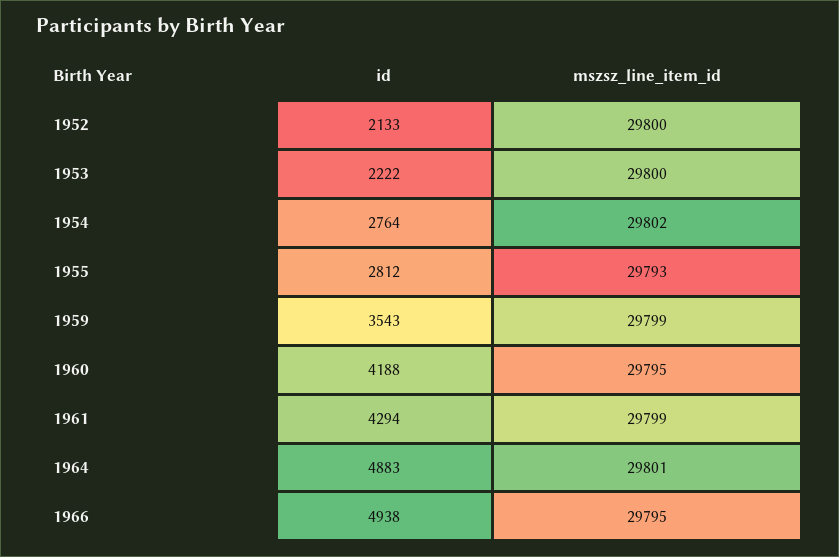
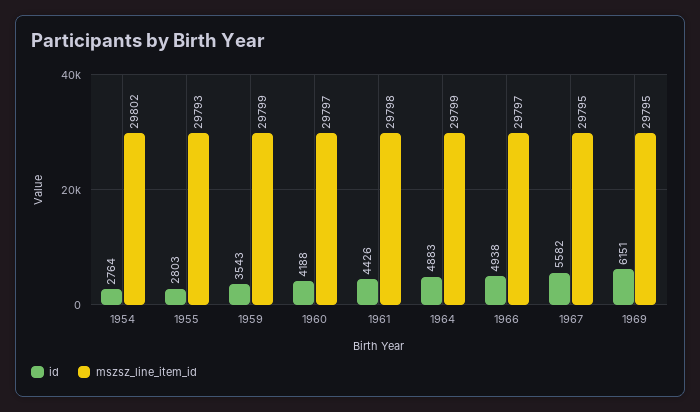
id, 1952: 2133 -> none
mszsz_line_item_id, 1952: 29800 -> none
id, 1953: 2222 -> none
mszsz_line_item_id, 1953: 29800 -> none
id, 1955: 2812 -> 2803
mszsz_line_item_id, 1960: 29795 -> 29797
id, 1961: 4294 -> 4426
mszsz_line_item_id, 1961: 29799 -> 29798
mszsz_line_item_id, 1964: 29801 -> 29799
mszsz_line_item_id, 1966: 29795 -> 29797
id, 1967: none -> 5582
mszsz_line_item_id, 1967: none -> 29795
id, 1969: none -> 6151
mszsz_line_item_id, 1969: none -> 29795

